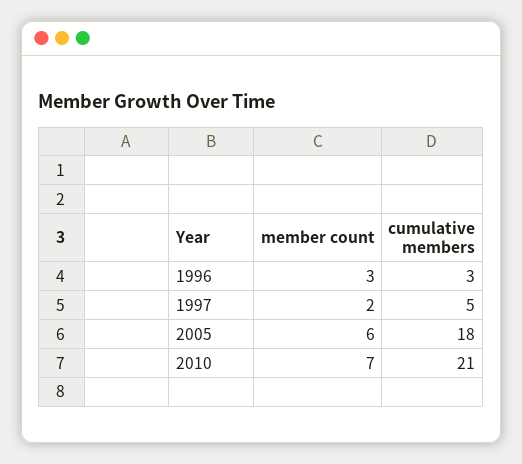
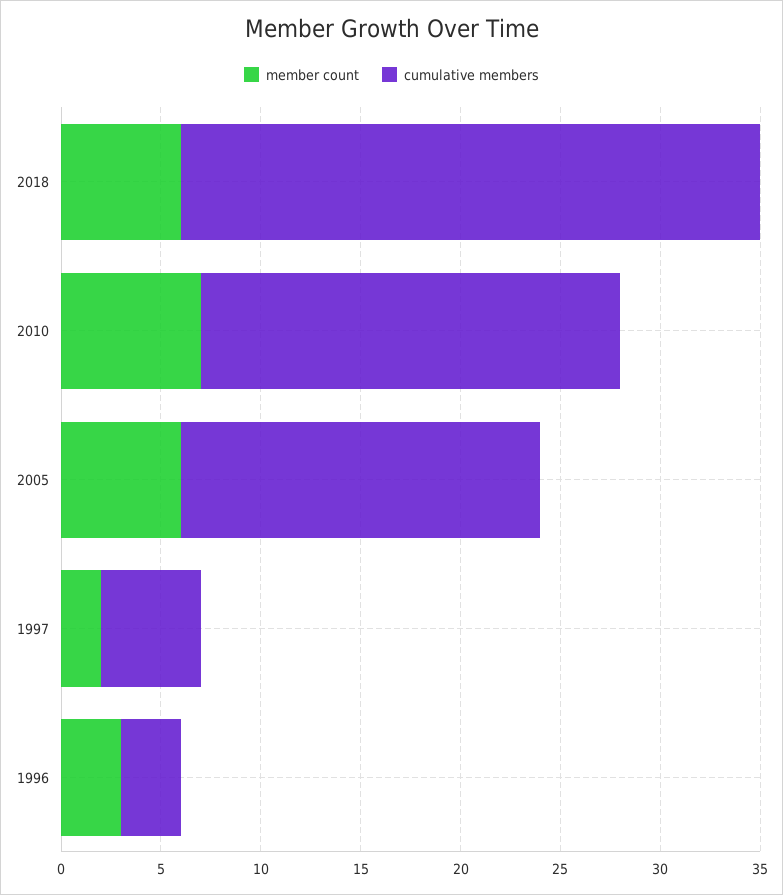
member count, 2018: none -> 6
cumulative members, 2018: none -> 29

